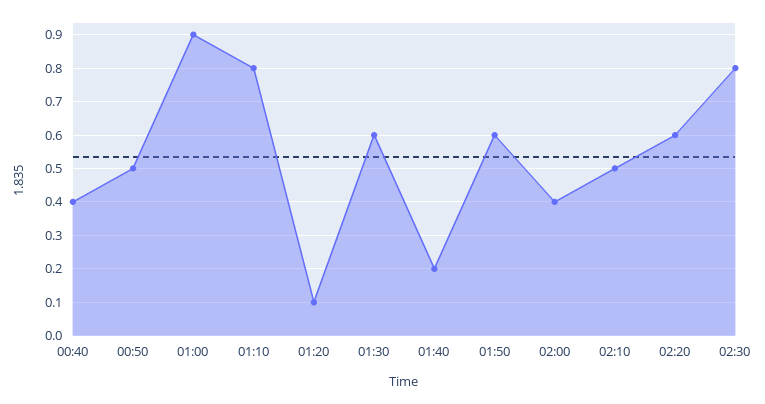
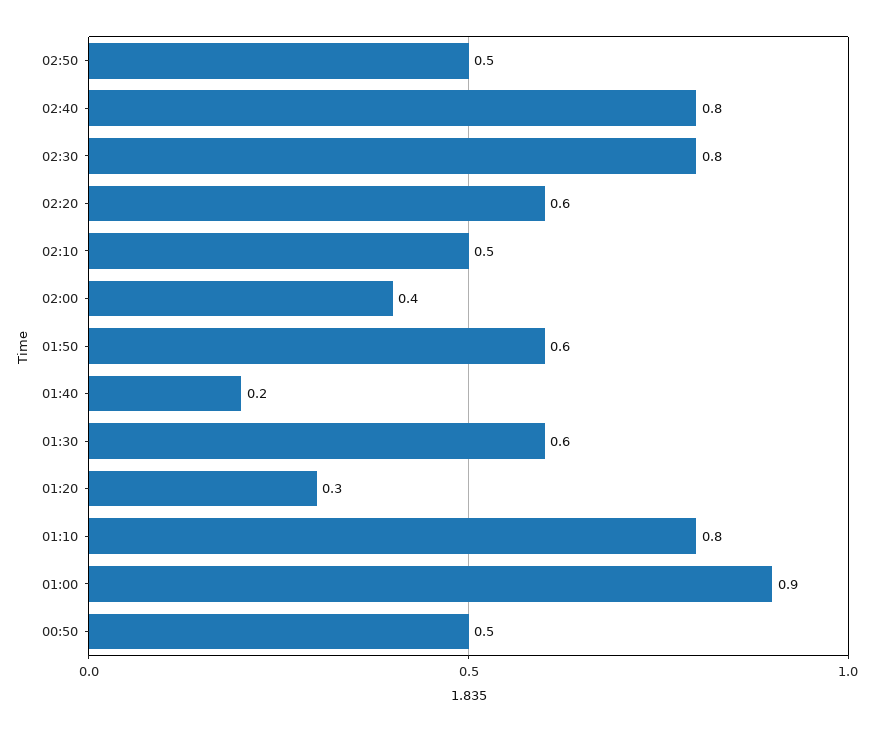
00:40: 0.4 -> none
01:20: 0.1 -> 0.3
02:50: none -> 0.5
02:40: none -> 0.8

